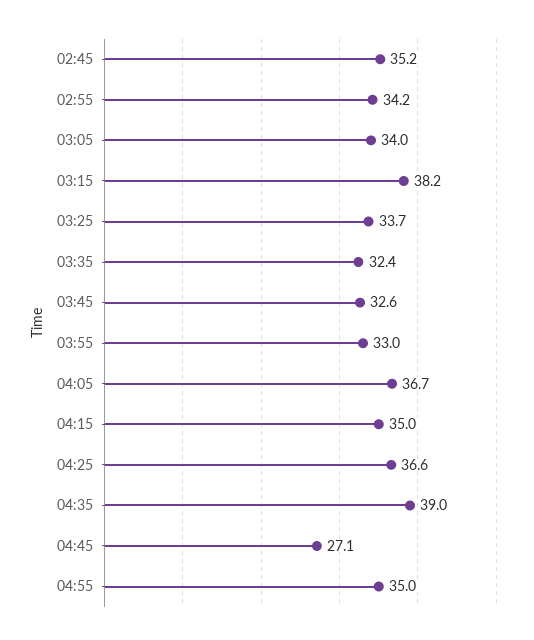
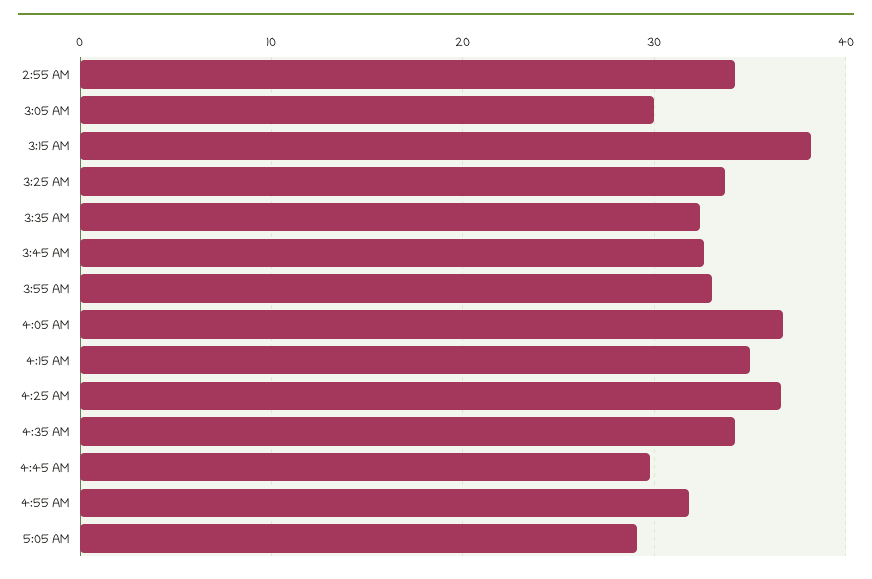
02:45: 35.2 -> none
03:05: 34 -> 30
04:35: 39 -> 34
04:45: 27.1 -> 30
04:55: 35 -> 32
5:05 AM: none -> 29

